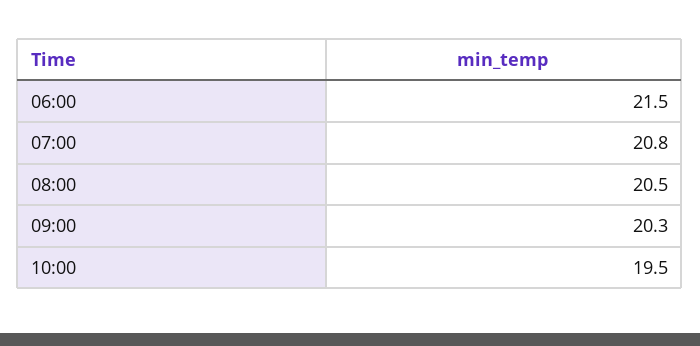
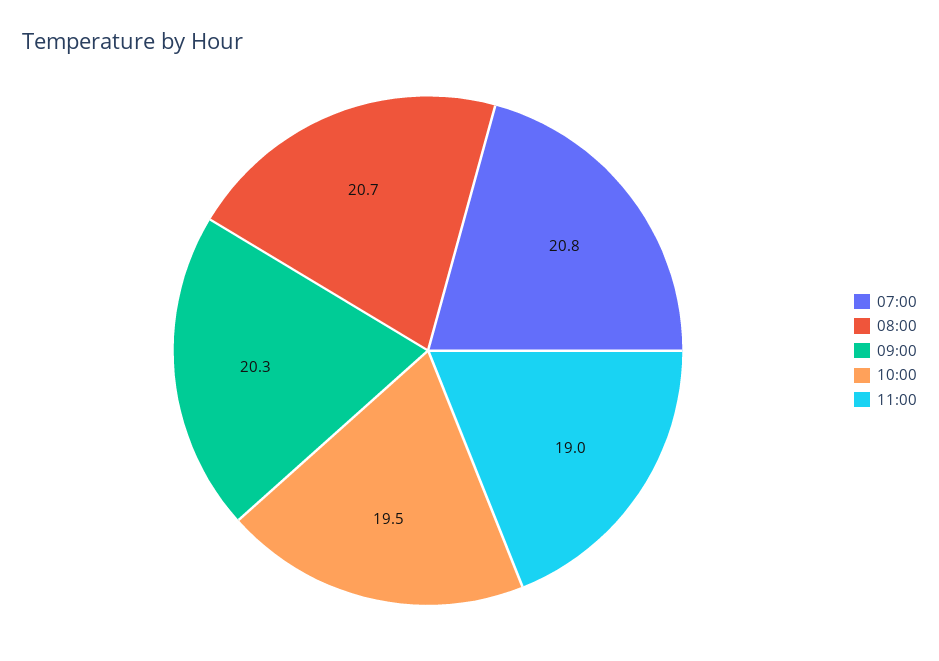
06:00: 21.5 -> none
08:00: 20.5 -> 20.7
11:00: none -> 19

